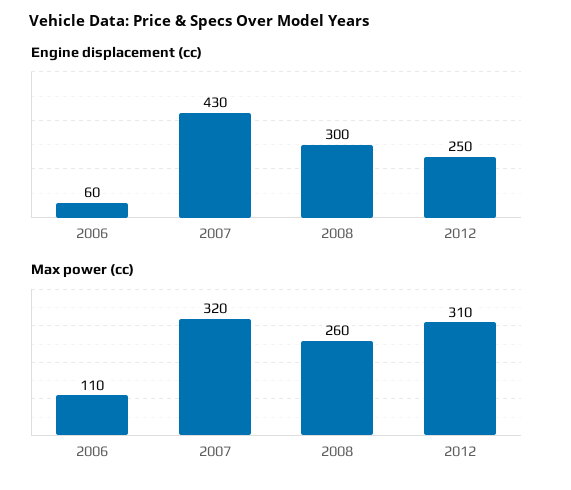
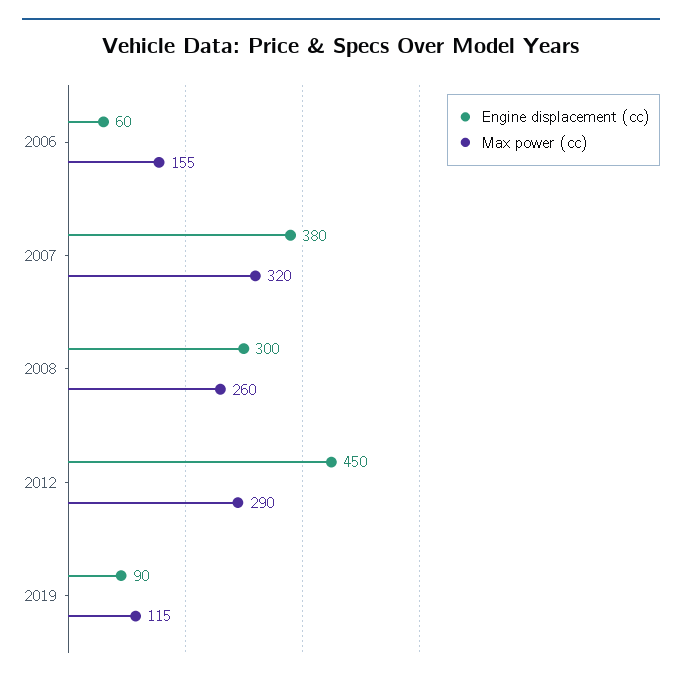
Engine displacement (cc), 2007: 430 -> 380
Engine displacement (cc), 2012: 250 -> 450
Max power (cc), 2006: 110 -> 155
Max power (cc), 2012: 310 -> 290
Engine displacement (cc), 2019: none -> 90
Max power (cc), 2019: none -> 115

